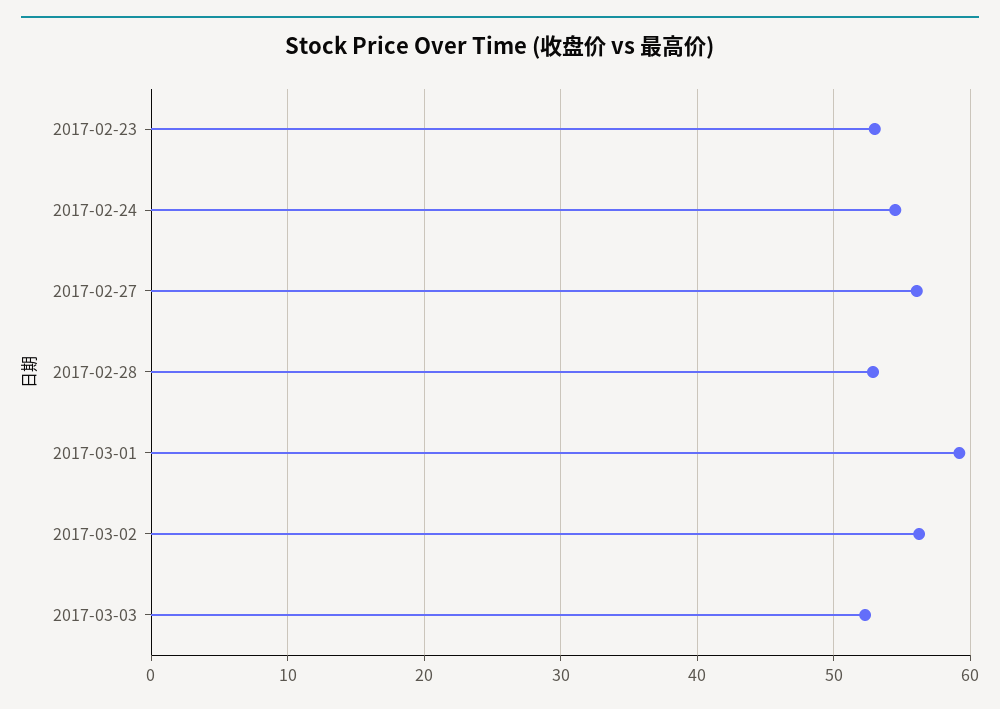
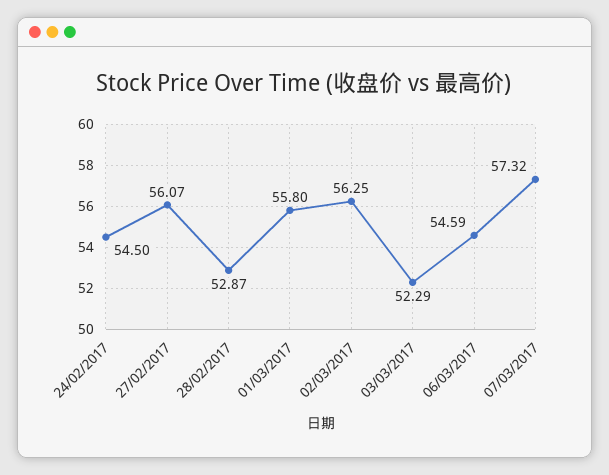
2017-02-23: 53 -> none
2017-03-01: 59 -> 55.8
06/03/2017: none -> 54.59
07/03/2017: none -> 57.32

